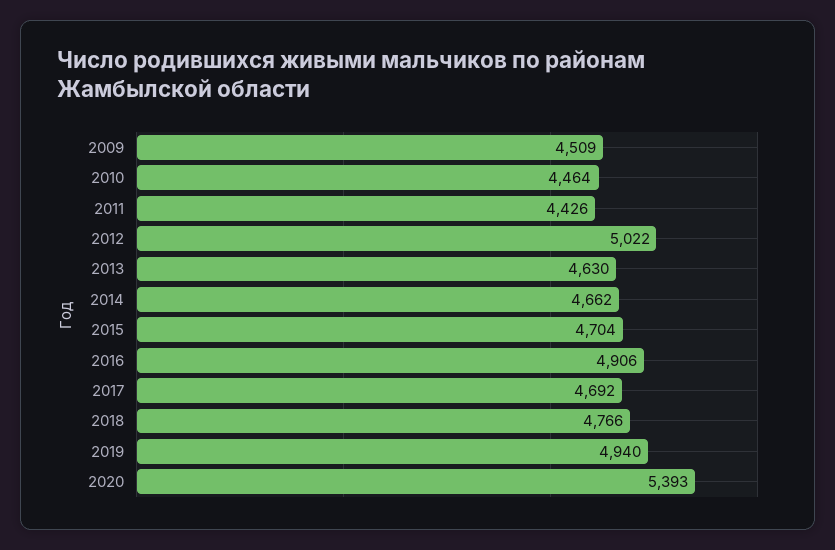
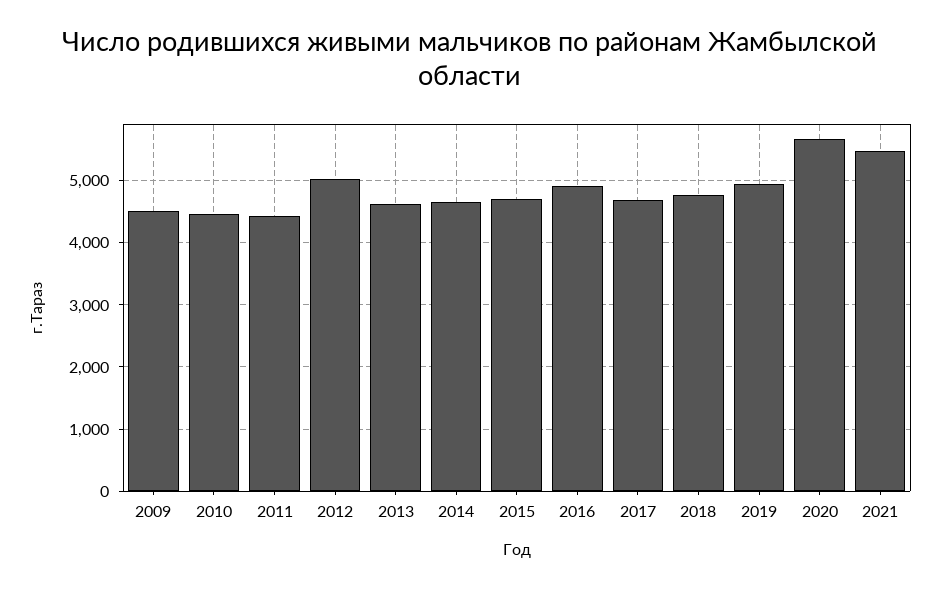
2020: 5393 -> 5700
2021: none -> 5500

